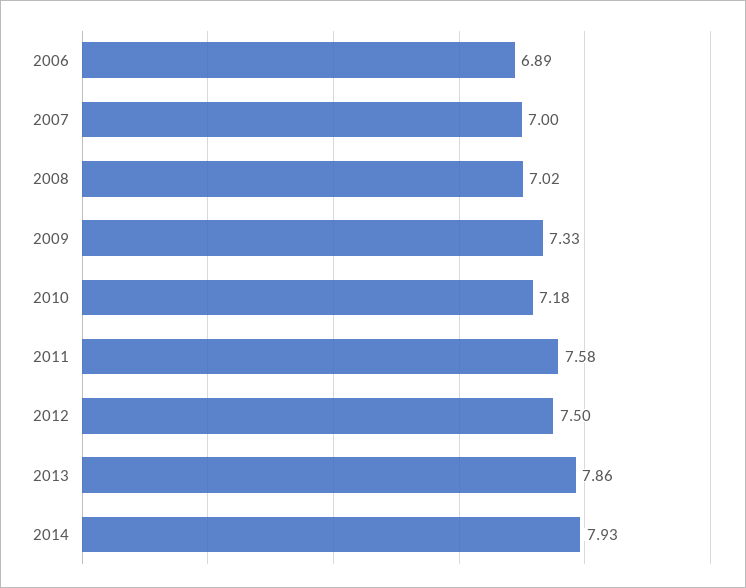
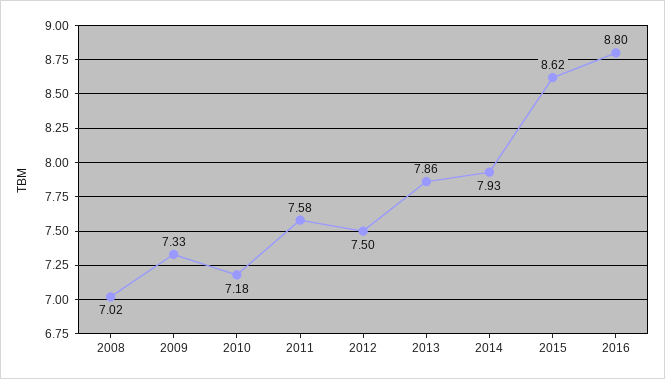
2006: 6.89 -> none
2007: 7 -> none
2015: none -> 8.62
2016: none -> 8.8

